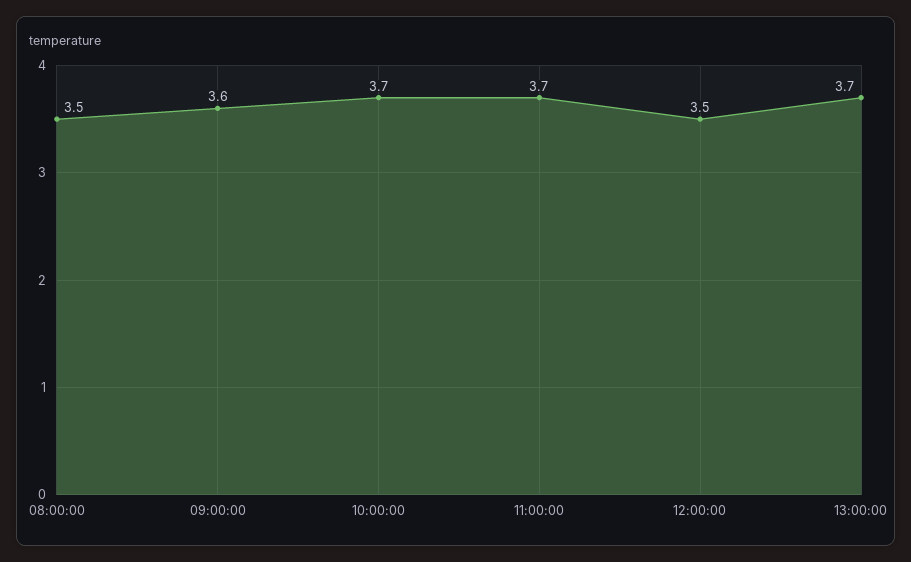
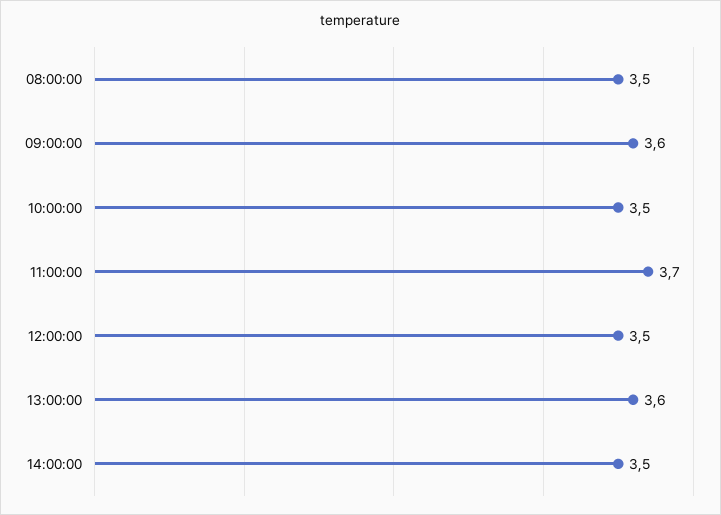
10:00:00: 3.7 -> 3.5
13:00:00: 3.7 -> 3.6
14:00:00: none -> 3.5

